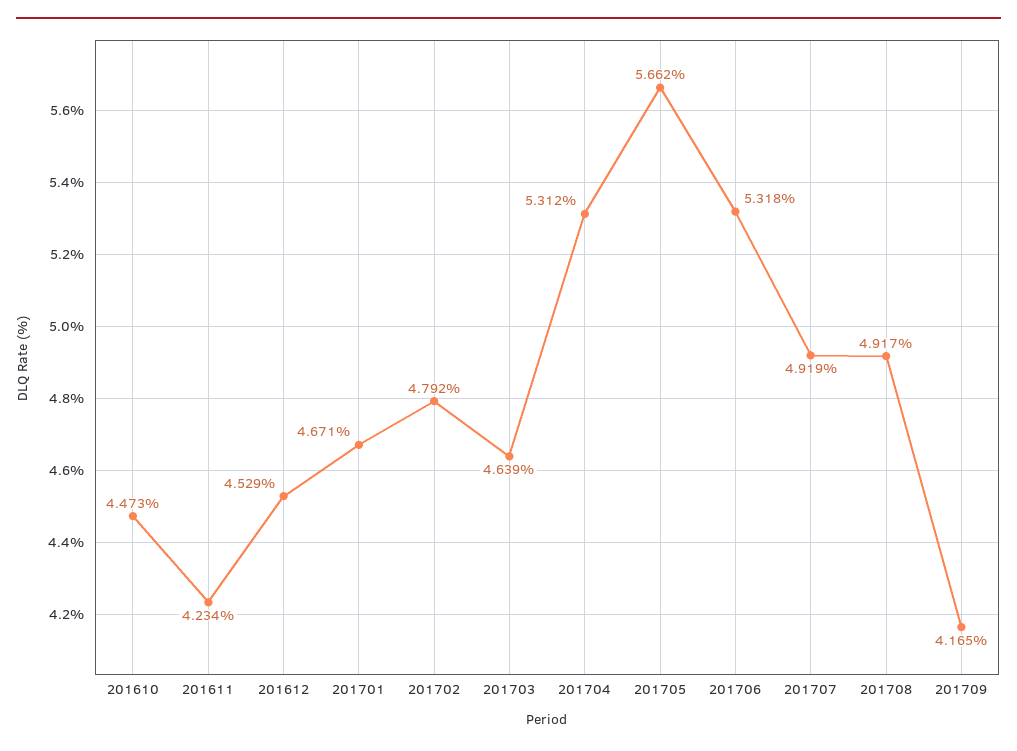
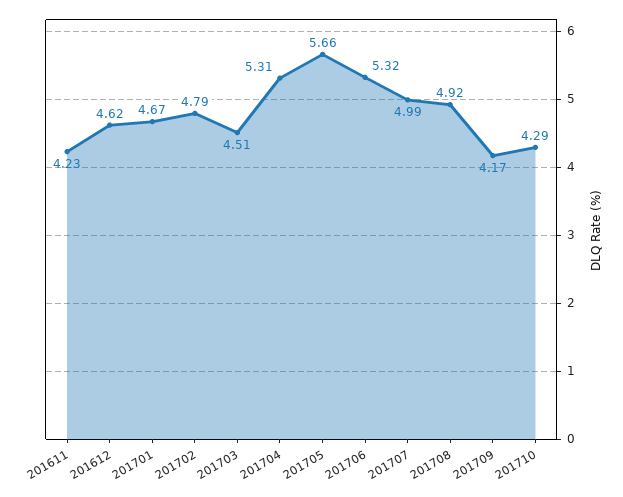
201610: 4.473 -> none
201612: 4.529 -> 4.62
201703: 4.639 -> 4.51
201707: 4.919 -> 4.99
201710: none -> 4.29

